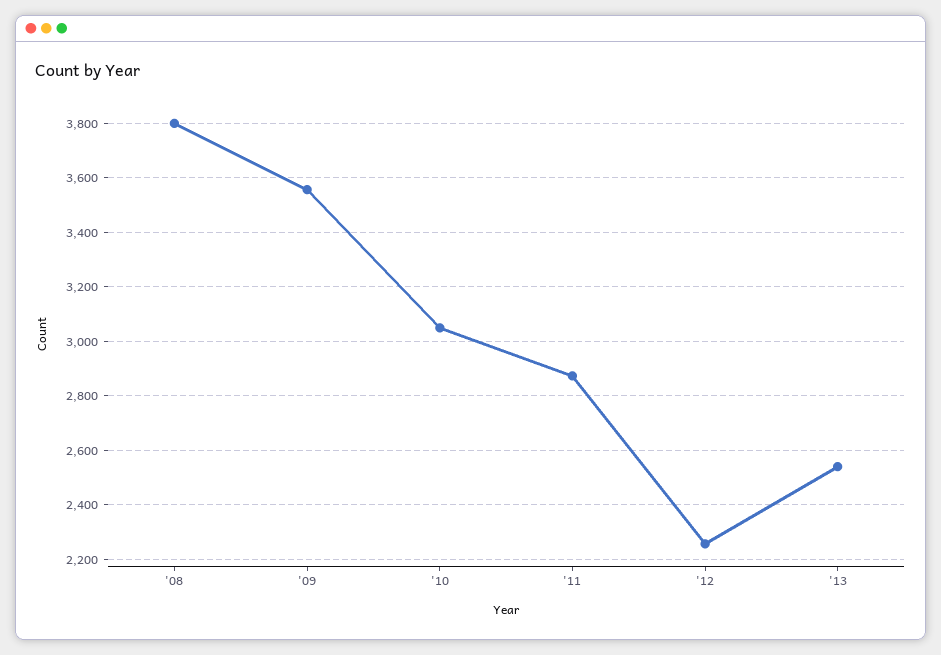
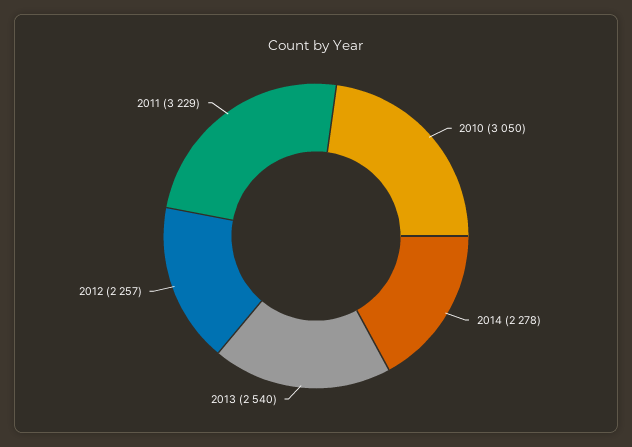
'08: 3800 -> none
'09: 3550 -> none
'11: 2875 -> 3229
2014: none -> 2278

